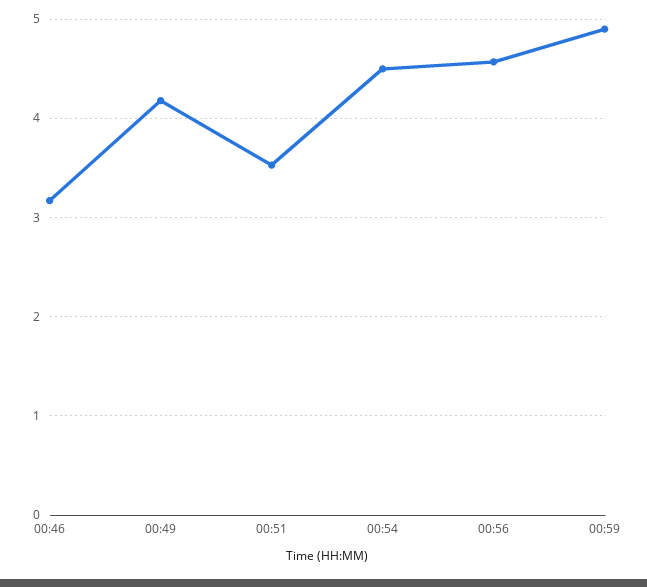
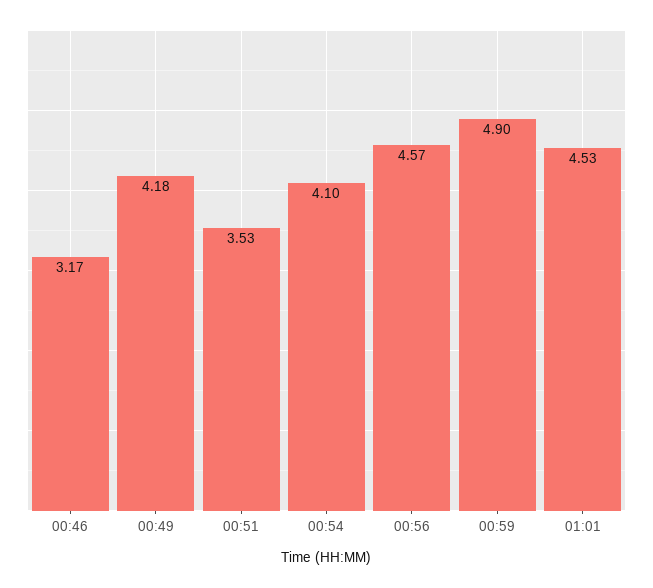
00:54: 4.5 -> 4.1
01:01: none -> 4.53

